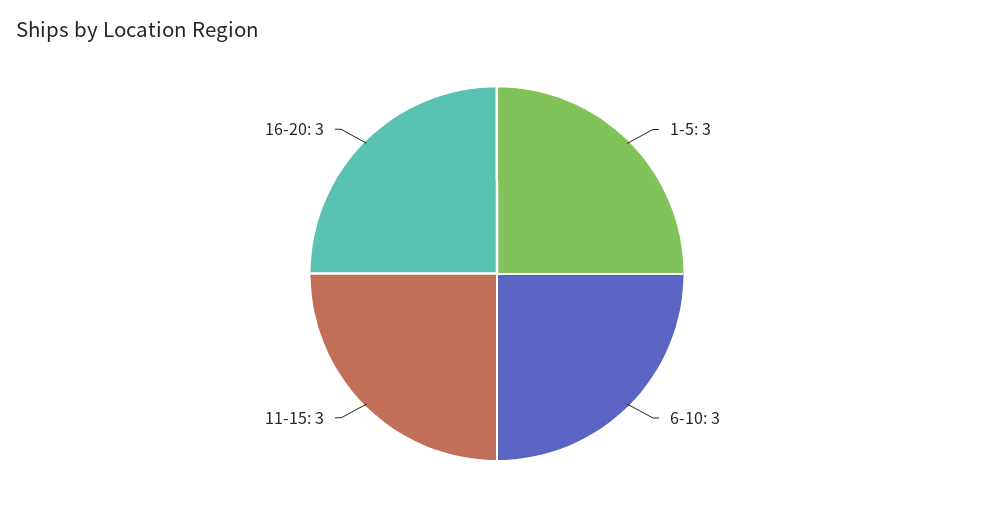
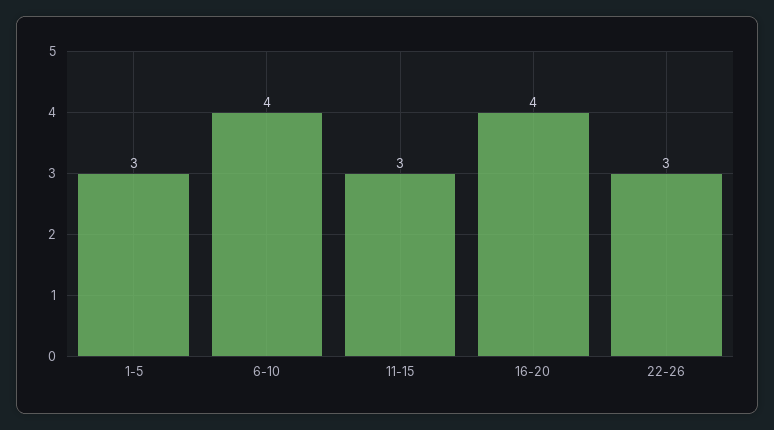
6-10: 3 -> 4
16-20: 3 -> 4
22-26: none -> 3

